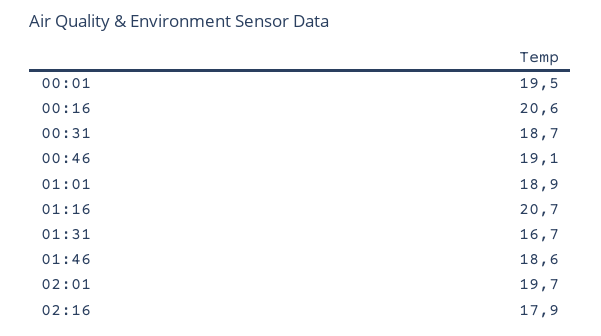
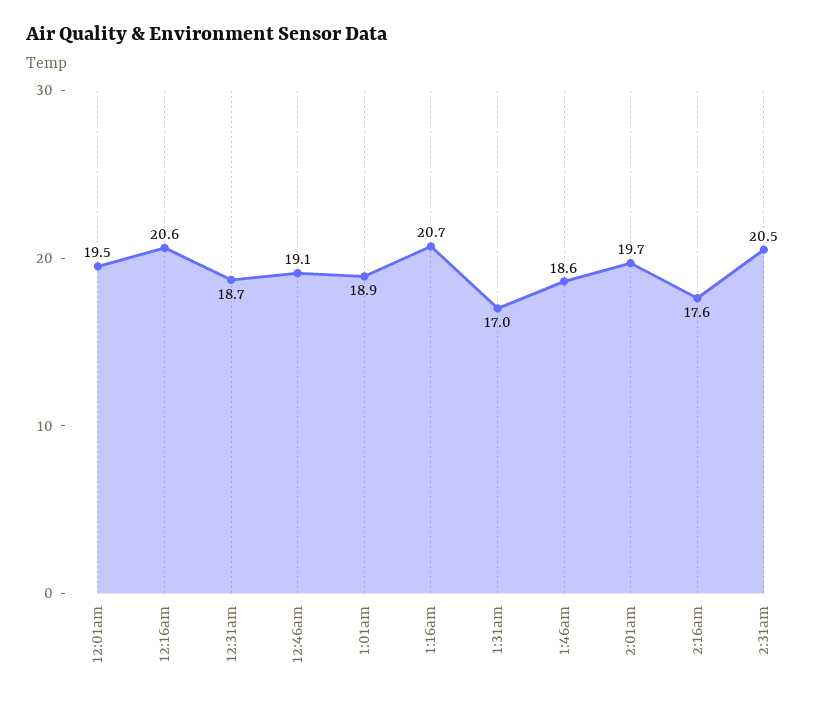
01:31: 16.7 -> 17
02:16: 17.9 -> 17.6
2:31am: none -> 20.5

